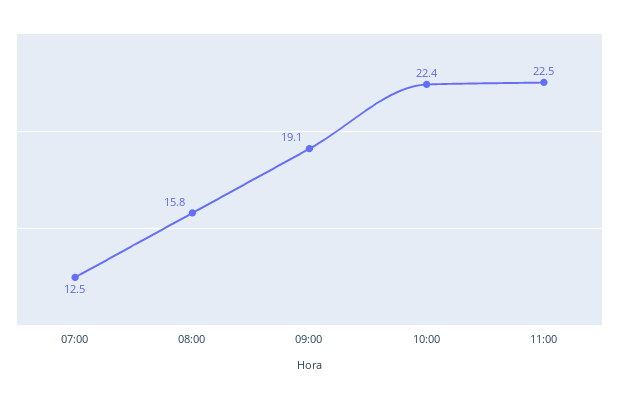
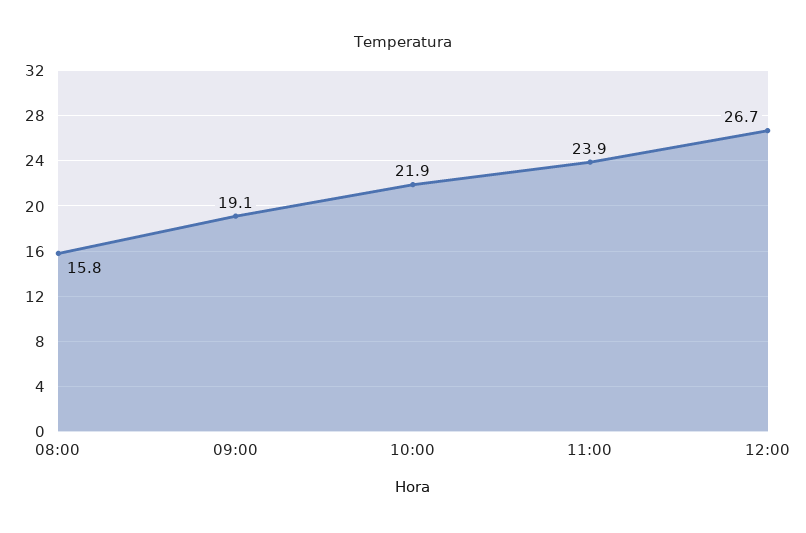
07:00: 12.5 -> none
10:00: 22.4 -> 21.9
11:00: 22.5 -> 23.9
12:00: none -> 26.7

